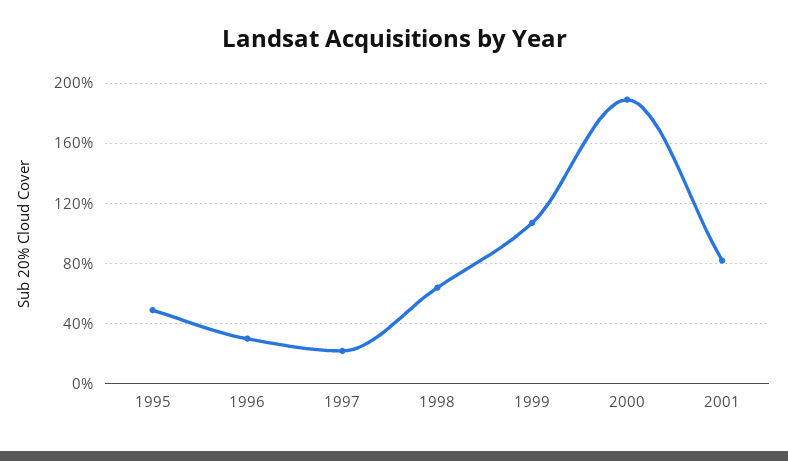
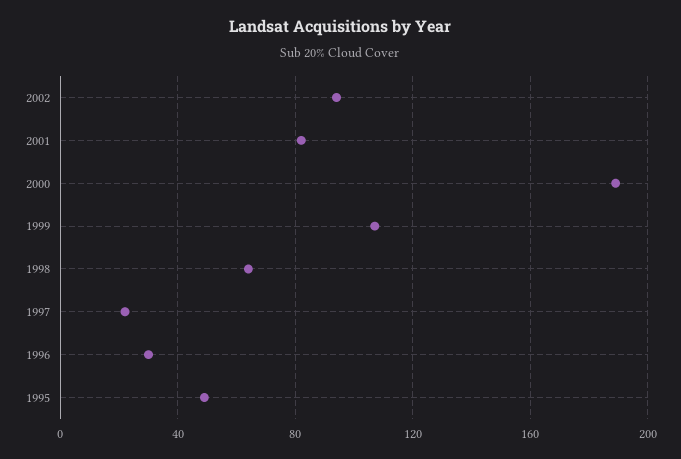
2002: none -> 95

